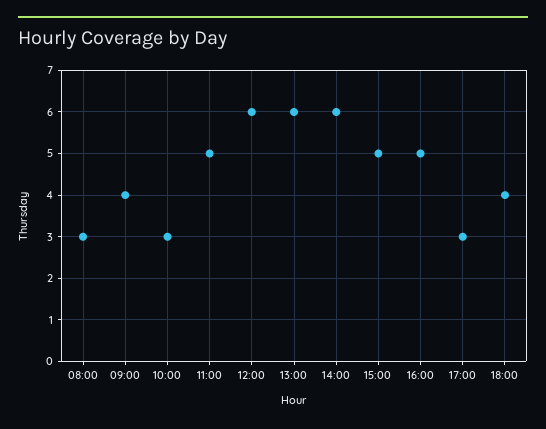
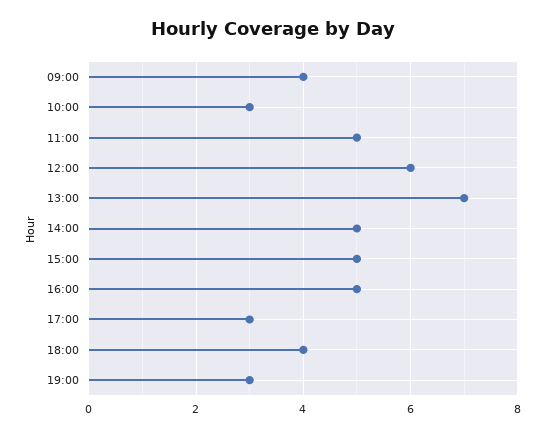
08:00: 3 -> none
13:00: 6 -> 7
14:00: 6 -> 5
19:00: none -> 3

